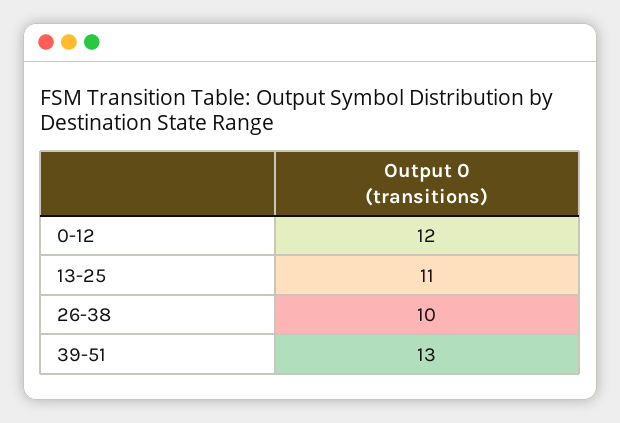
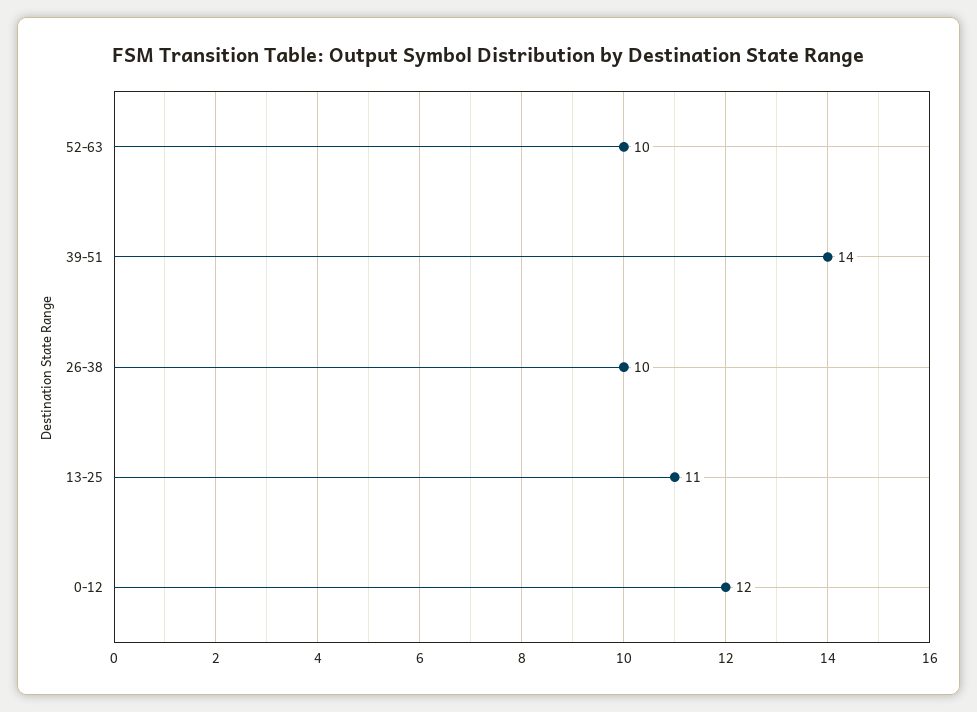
39-51: 13 -> 14
52-63: none -> 10

